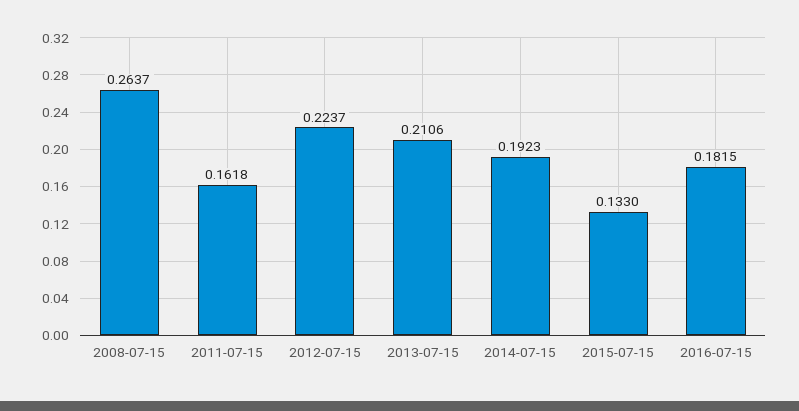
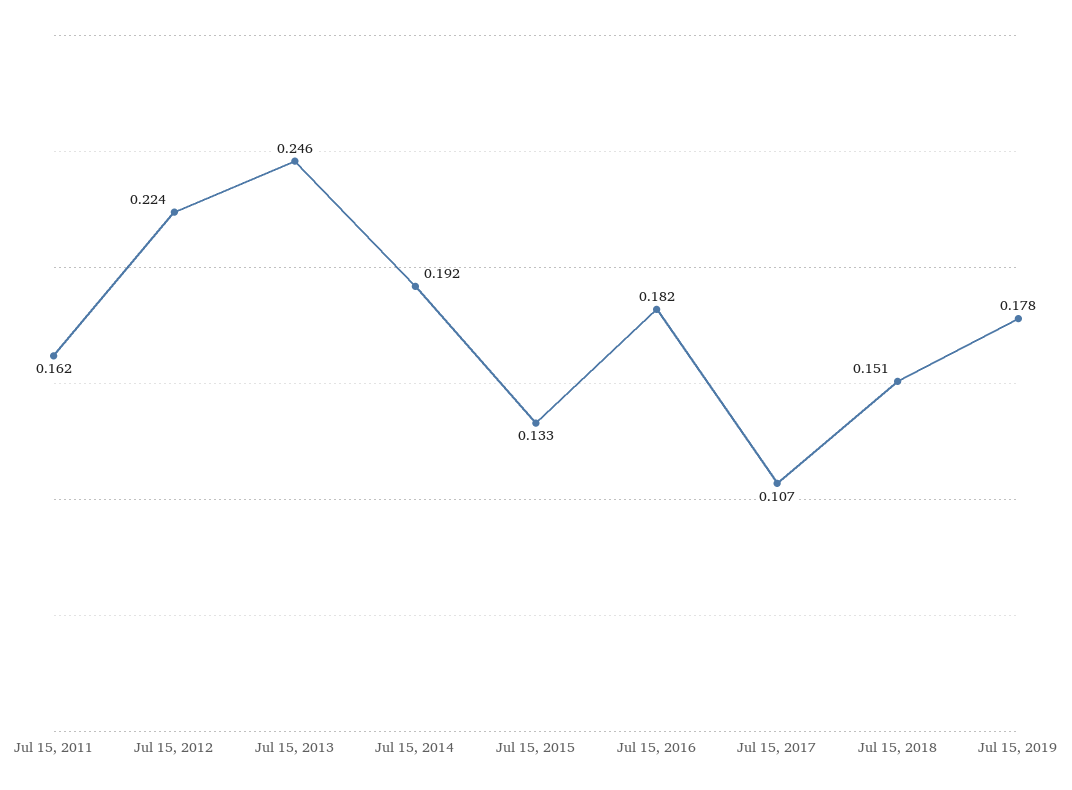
2008-07-15: 0.2637 -> none
2013-07-15: 0.2106 -> 0.246
Jul 15, 2017: none -> 0.107
Jul 15, 2018: none -> 0.151
Jul 15, 2019: none -> 0.178

